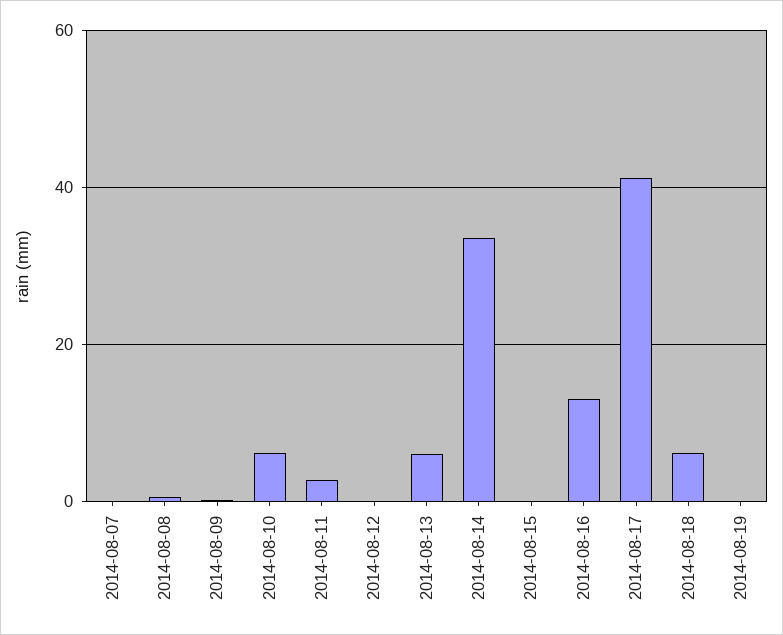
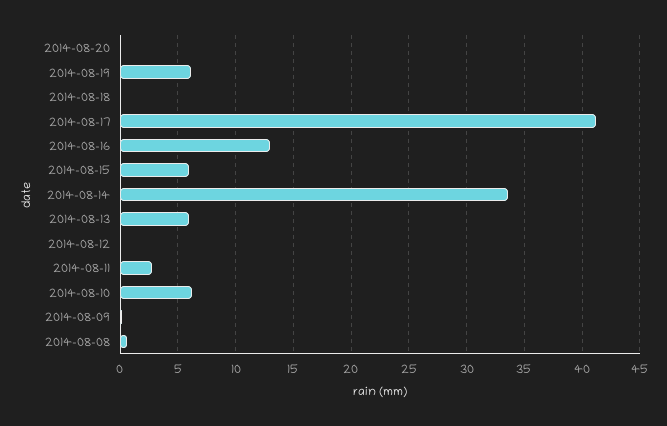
2014-08-07: 0 -> none
2014-08-15: 0 -> 6
2014-08-18: 6 -> 0
2014-08-19: 0 -> 6
2014-08-20: none -> 0

